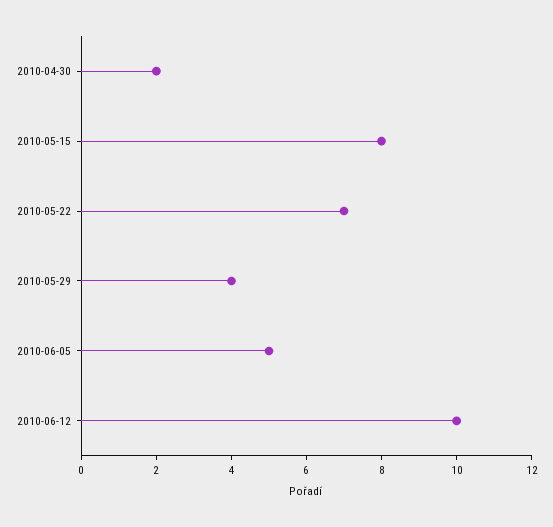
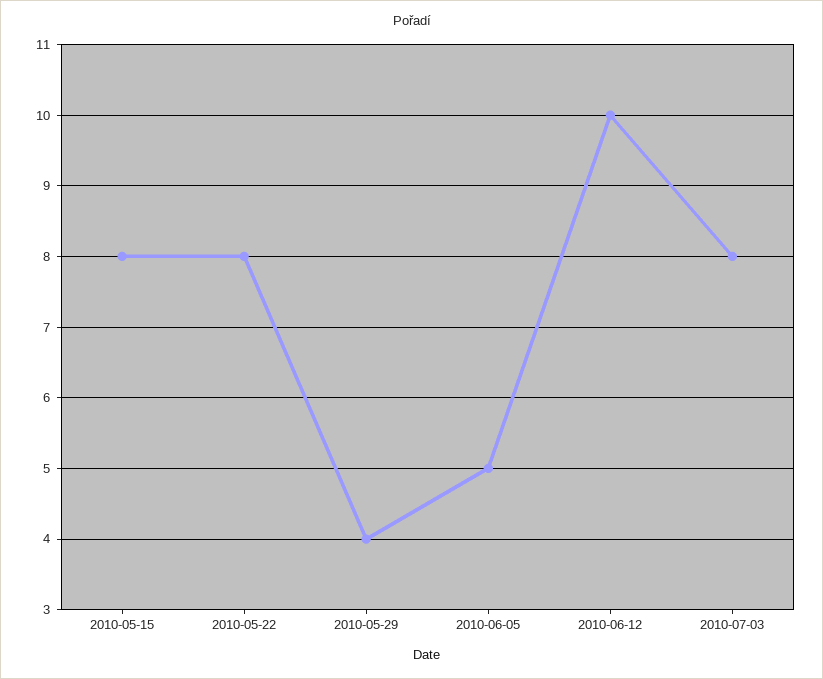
2010-04-30: 2 -> none
2010-05-22: 7 -> 8
2010-07-03: none -> 8

